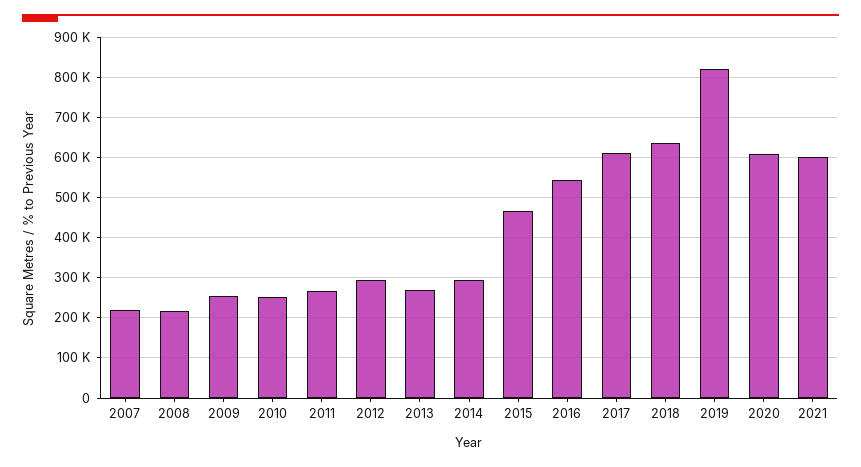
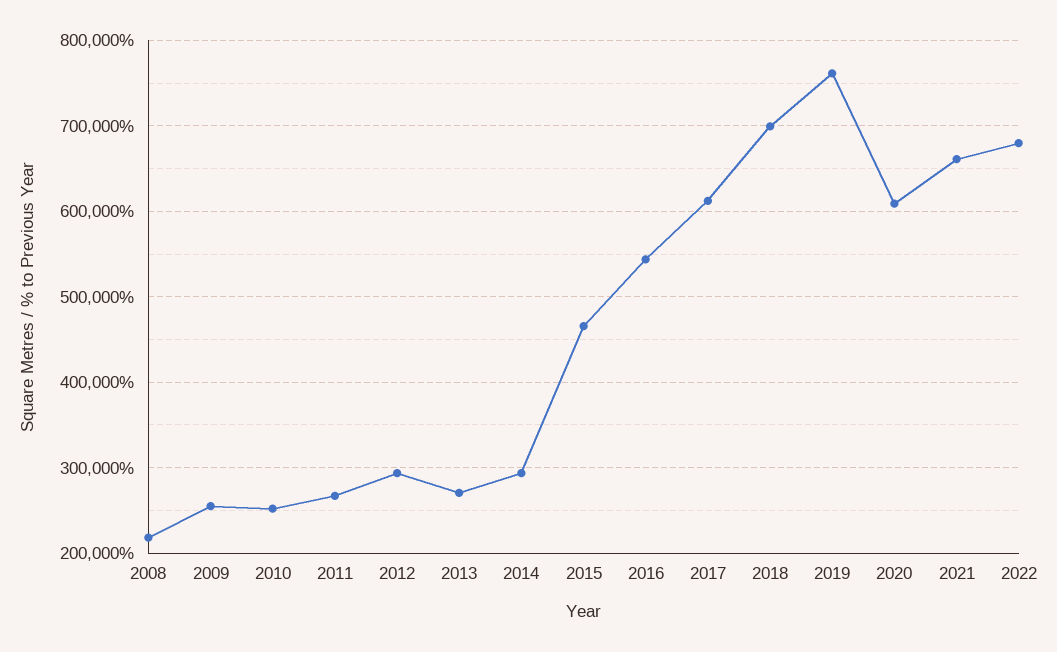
2007: 220000 -> none
2018: 640000 -> 700000
2019: 820000 -> 760000
2021: 600000 -> 660000
2022: none -> 680000

